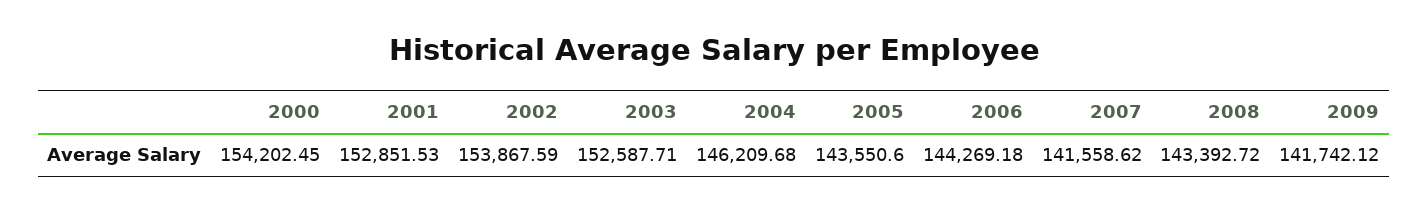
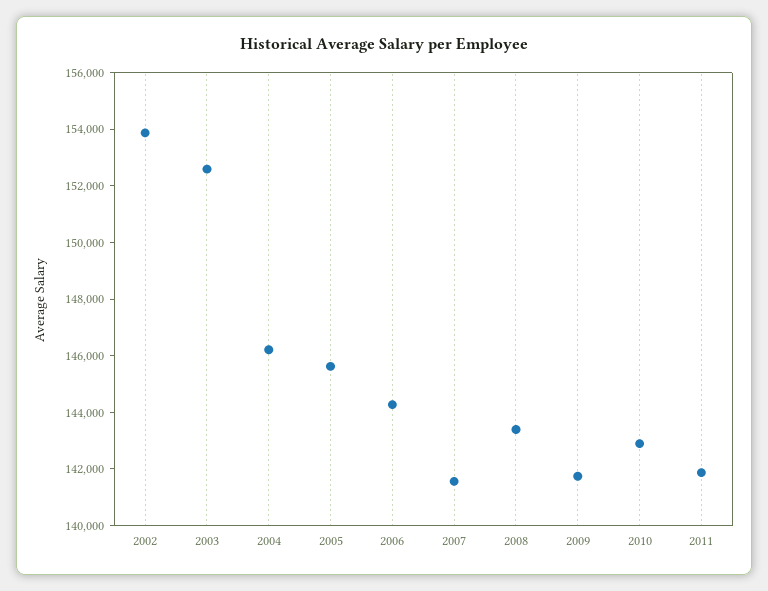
2000: 154202.45 -> none
2001: 152851.53 -> none
2005: 143550.6 -> 145500
2010: none -> 143000
2011: none -> 142000

